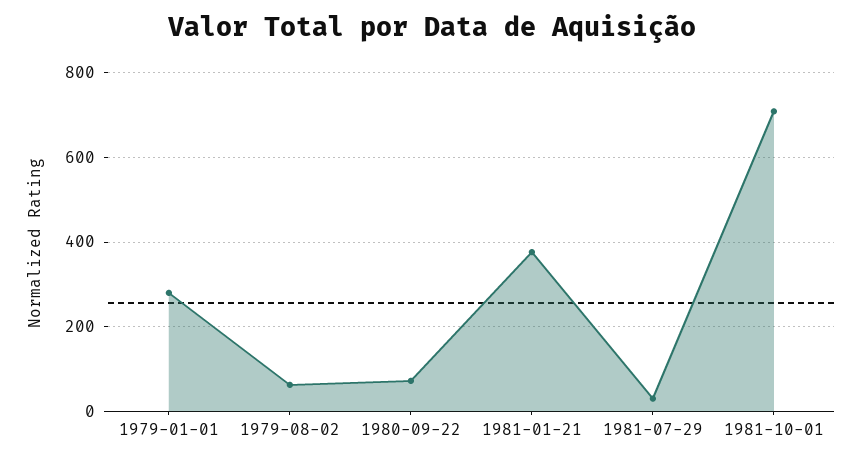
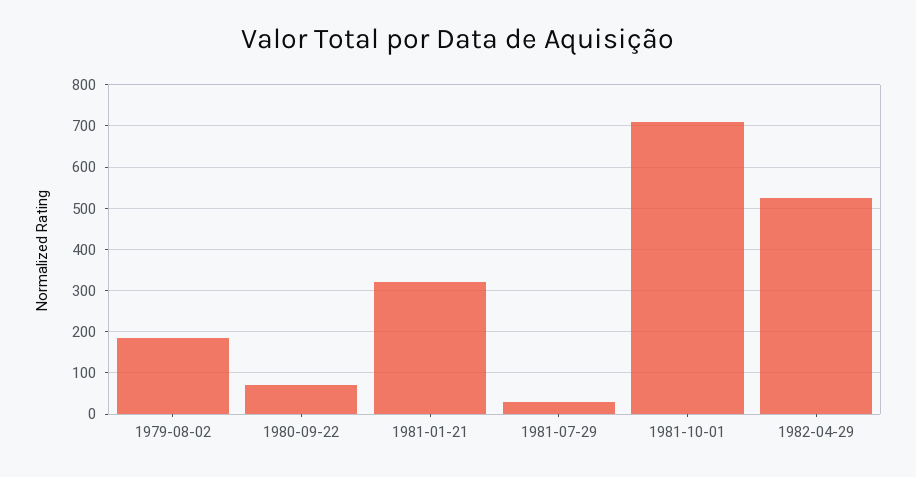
1979-01-01: 280 -> none
1979-08-02: 60 -> 180
1981-01-21: 380 -> 320
1982-04-29: none -> 520

